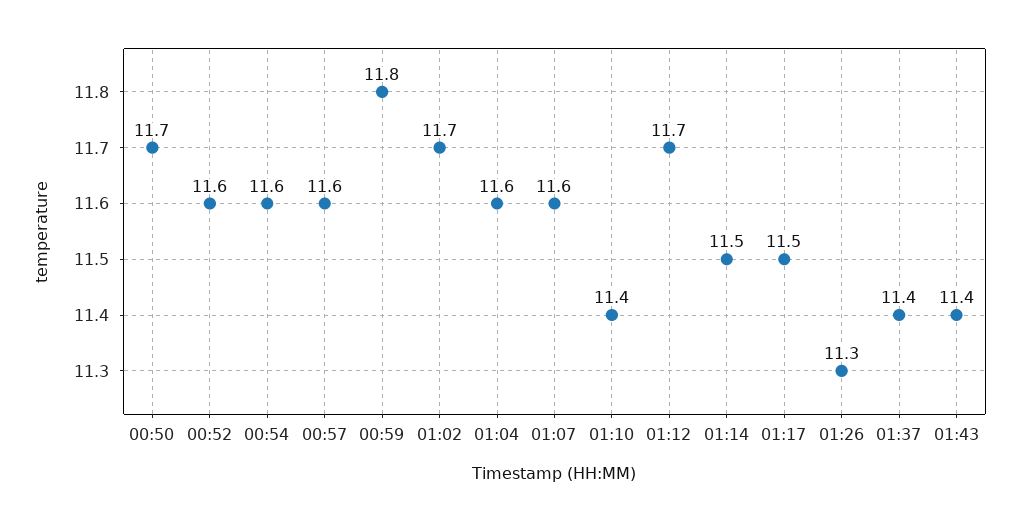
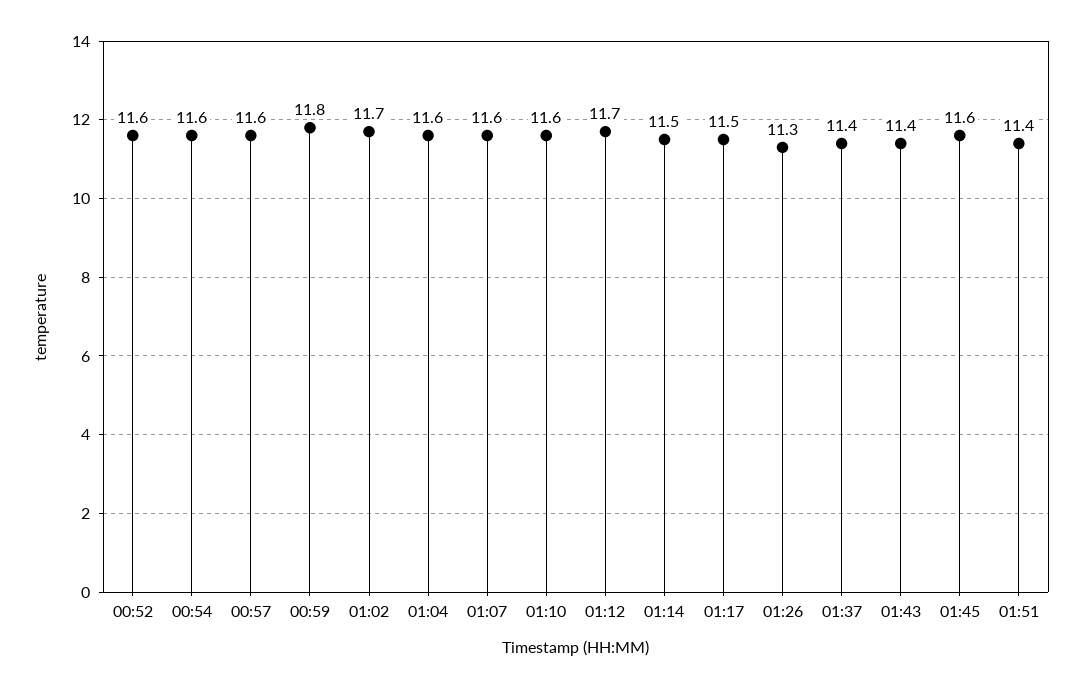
00:50: 11.7 -> none
01:10: 11.4 -> 11.6
01:45: none -> 11.6
01:51: none -> 11.4

